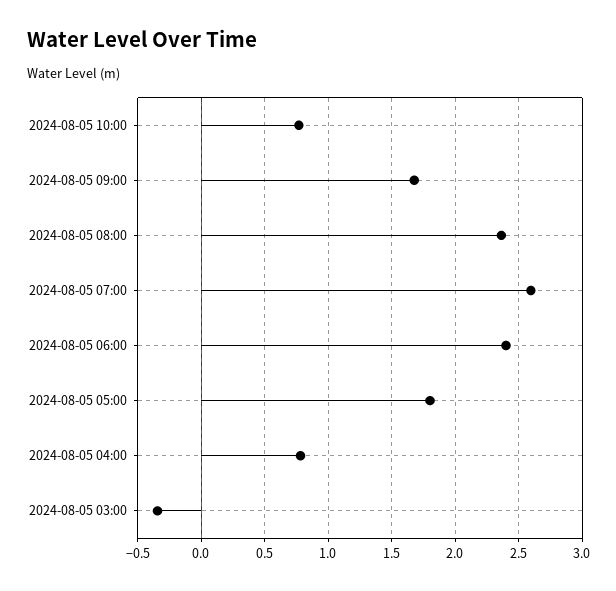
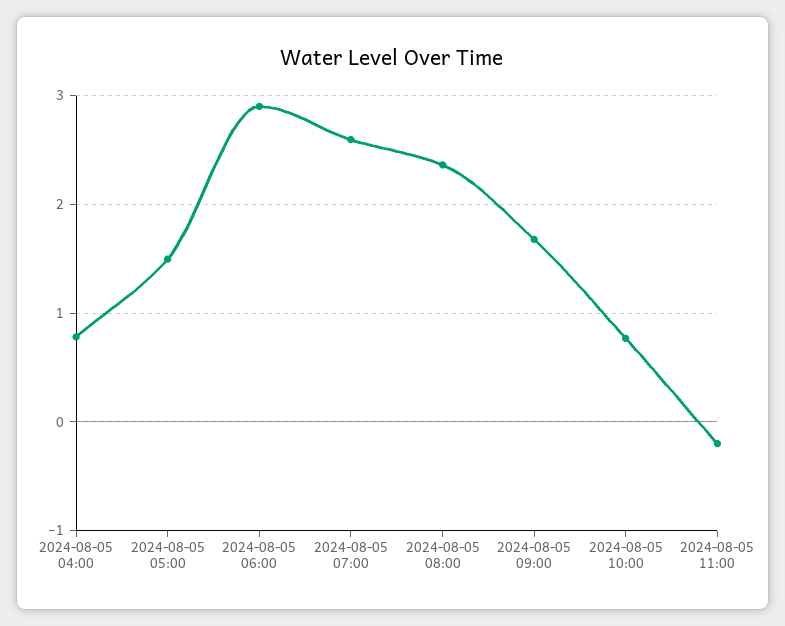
2024-08-05 06:00: 2.4 -> 2.9
2024-08-05 05:00: 1.8 -> 1.5
2024-08-05 03:00: -0.35 -> none
2024-08-05 11:00: none -> -0.2

